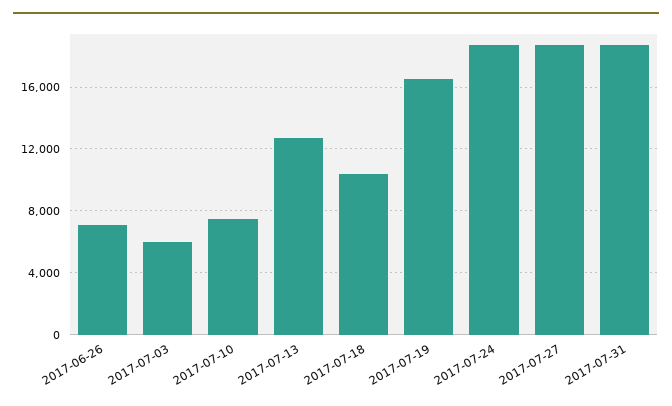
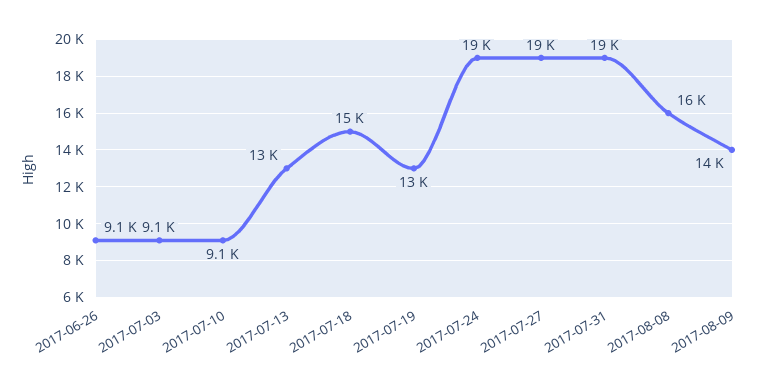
2017-06-26: 7000 -> 9100
2017-07-03: 6000 -> 9100
2017-07-10: 7500 -> 9100
2017-07-18: 10500 -> 15000
2017-07-19: 16500 -> 13000
2017-08-08: none -> 16000
2017-08-09: none -> 14000

